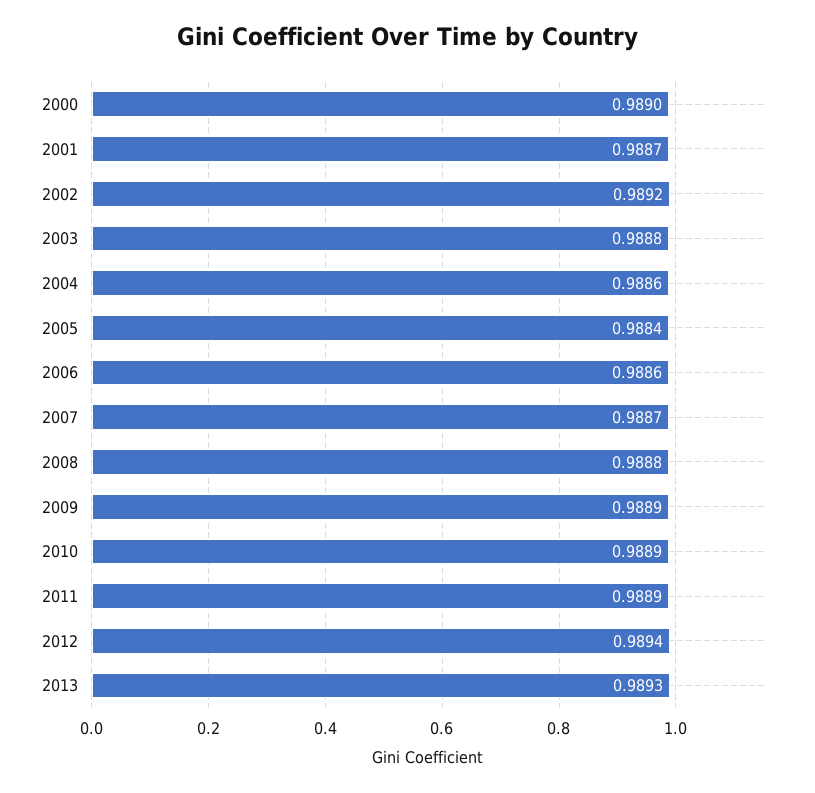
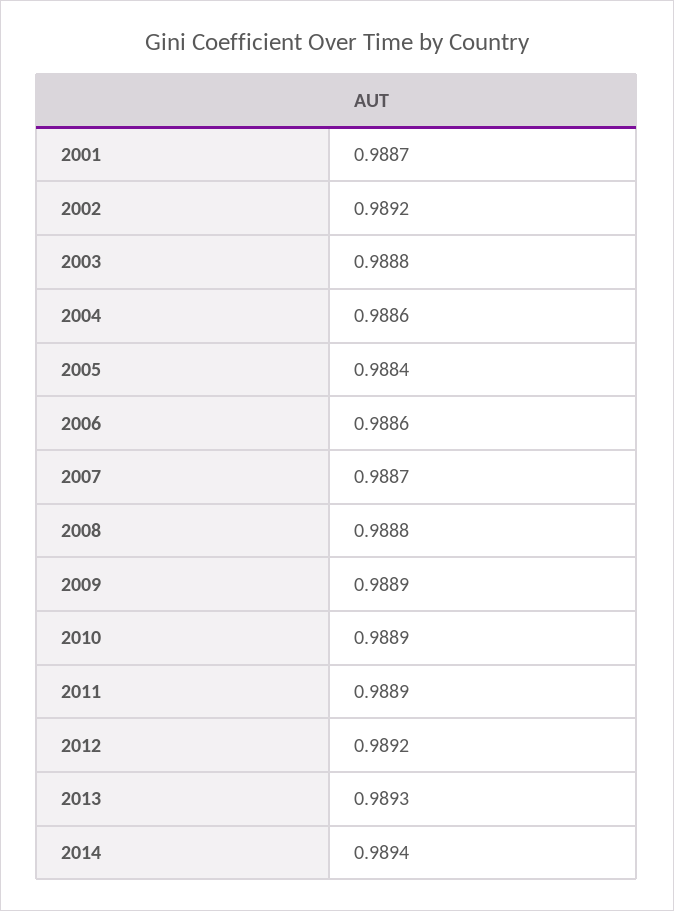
2000: 0.989 -> none
2012: 0.9894 -> 0.9892
2014: none -> 0.9894

